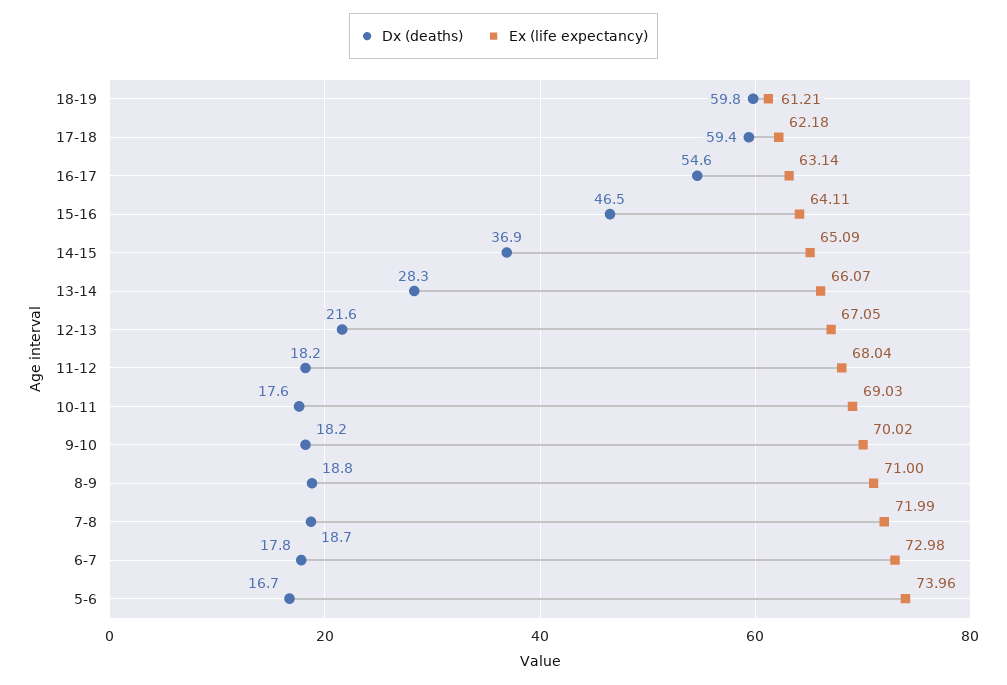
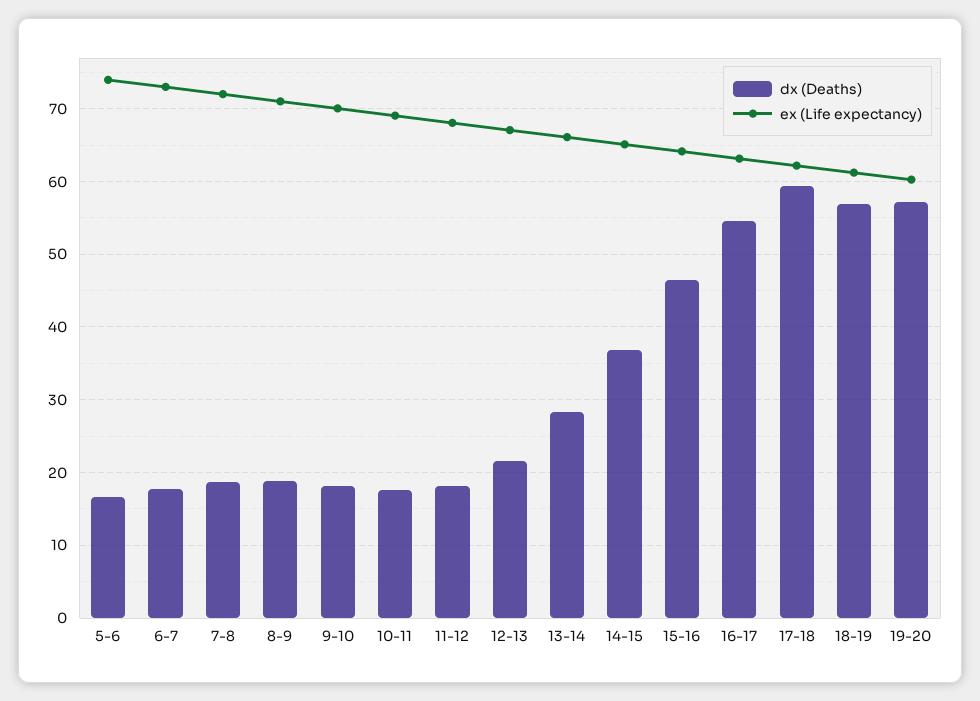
Dx (deaths), 18-19: 59.8 -> 57
Dx (deaths), 19-20: none -> 57
Ex (life expectancy), 19-20: none -> 60

